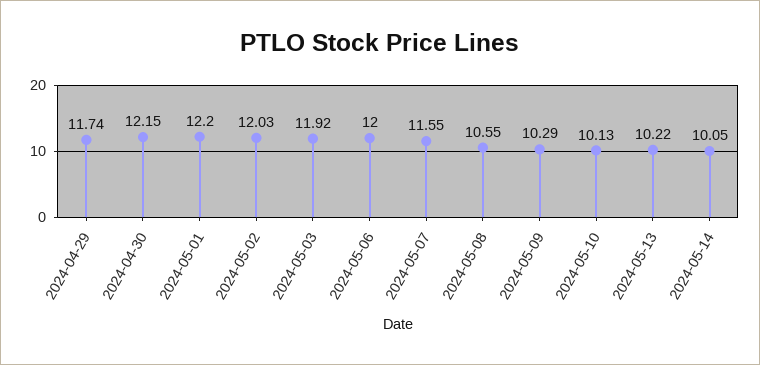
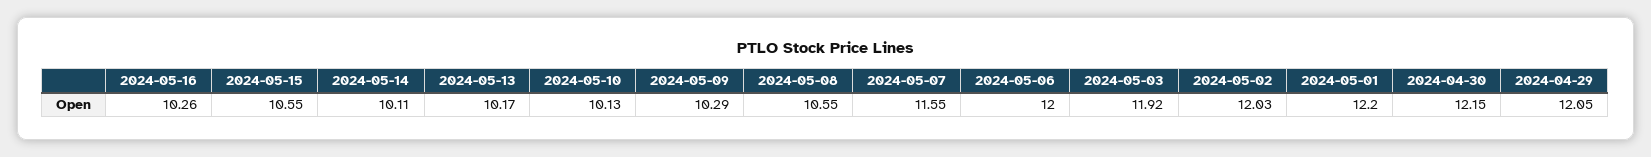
2024-04-29: 11.74 -> 12.05
2024-05-13: 10.22 -> 10.17
2024-05-14: 10.05 -> 10.11
2024-05-16: none -> 10.26
2024-05-15: none -> 10.55

